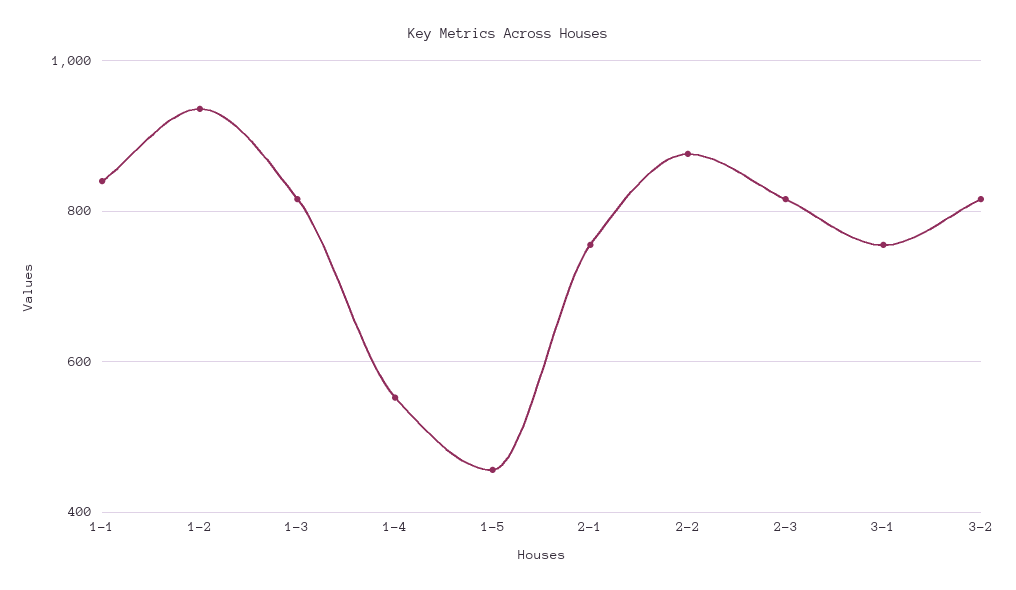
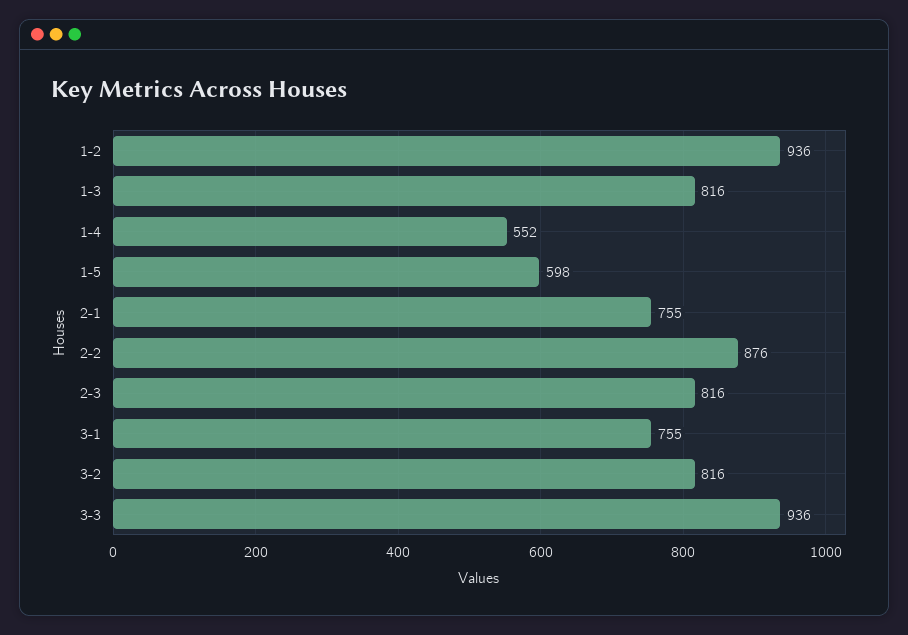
1-1: 840 -> none
1-5: 460 -> 598
3-3: none -> 936

